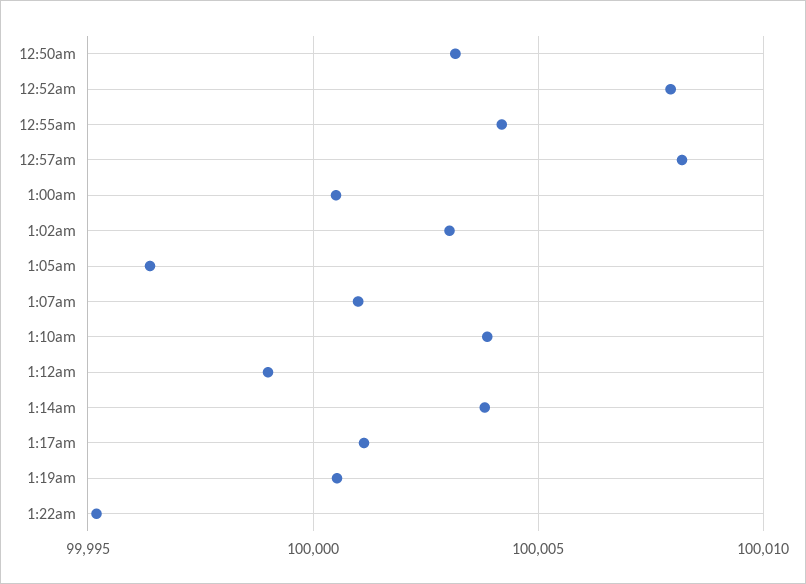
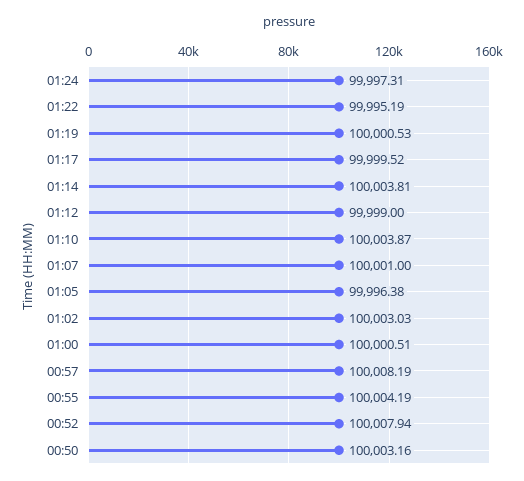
1:17am: 100001 -> 99999.52
01:24: none -> 99997.31

